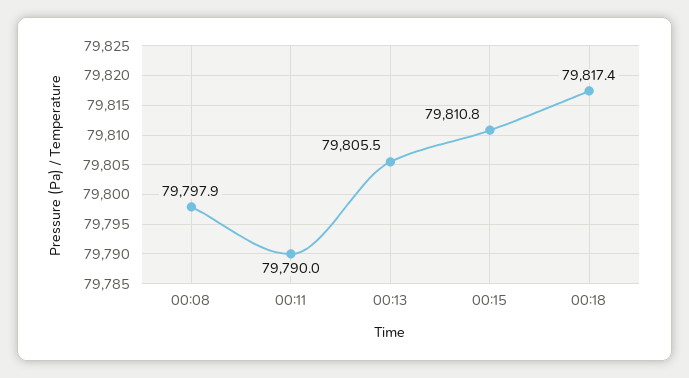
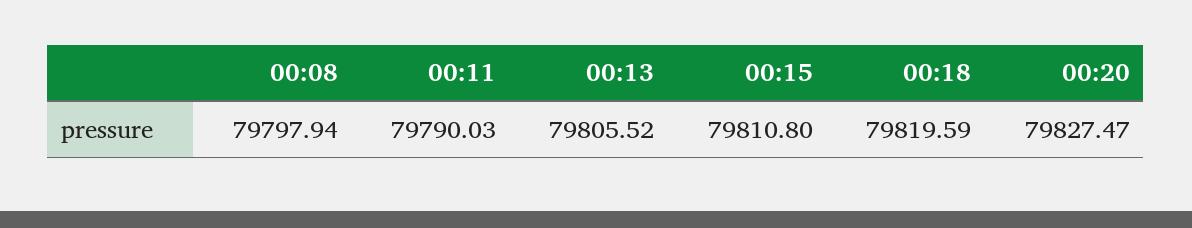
00:18: 79817.4 -> 79819.59
00:20: none -> 79827.47

